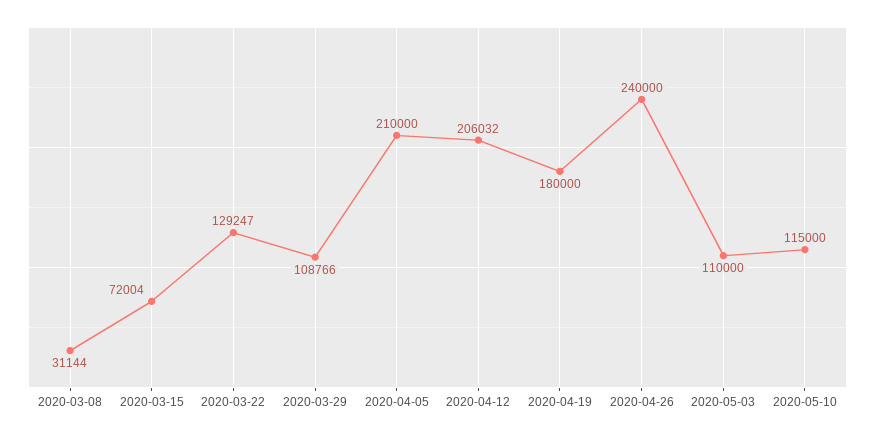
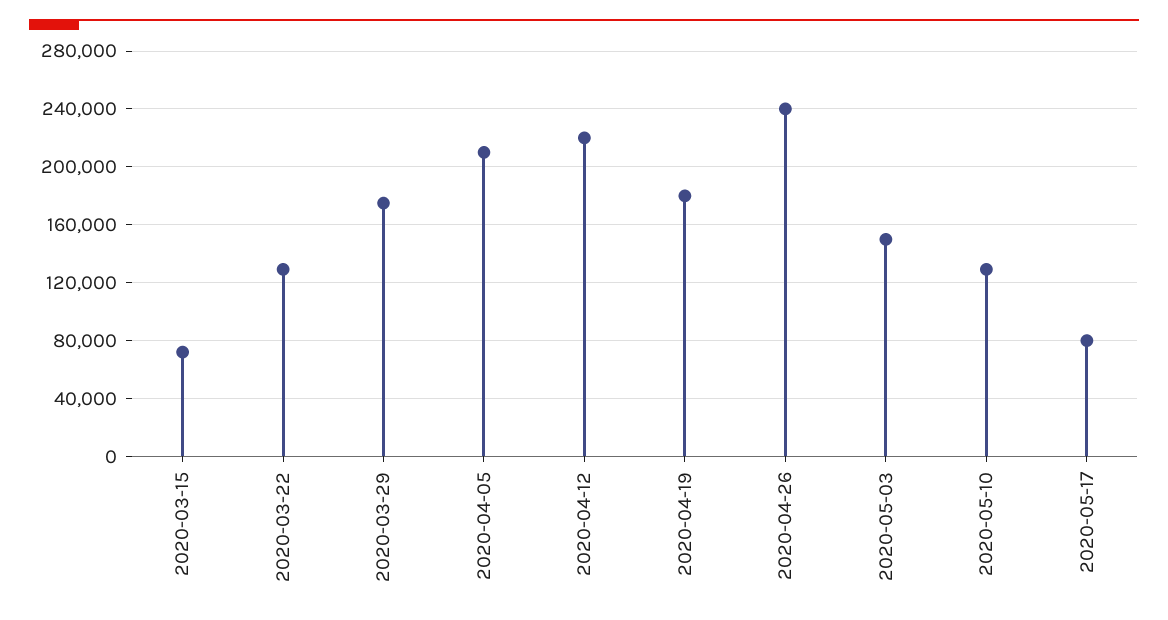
2020-03-08: 31144 -> none
2020-03-29: 108766 -> 175000
2020-04-12: 206032 -> 220000
2020-05-03: 110000 -> 150000
2020-05-10: 115000 -> 130000
2020-05-17: none -> 80000

